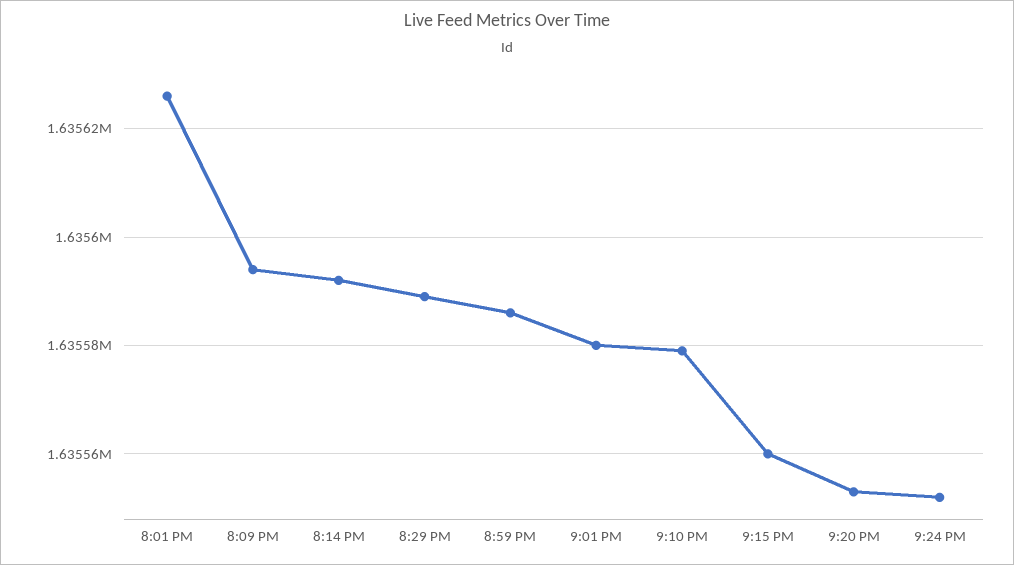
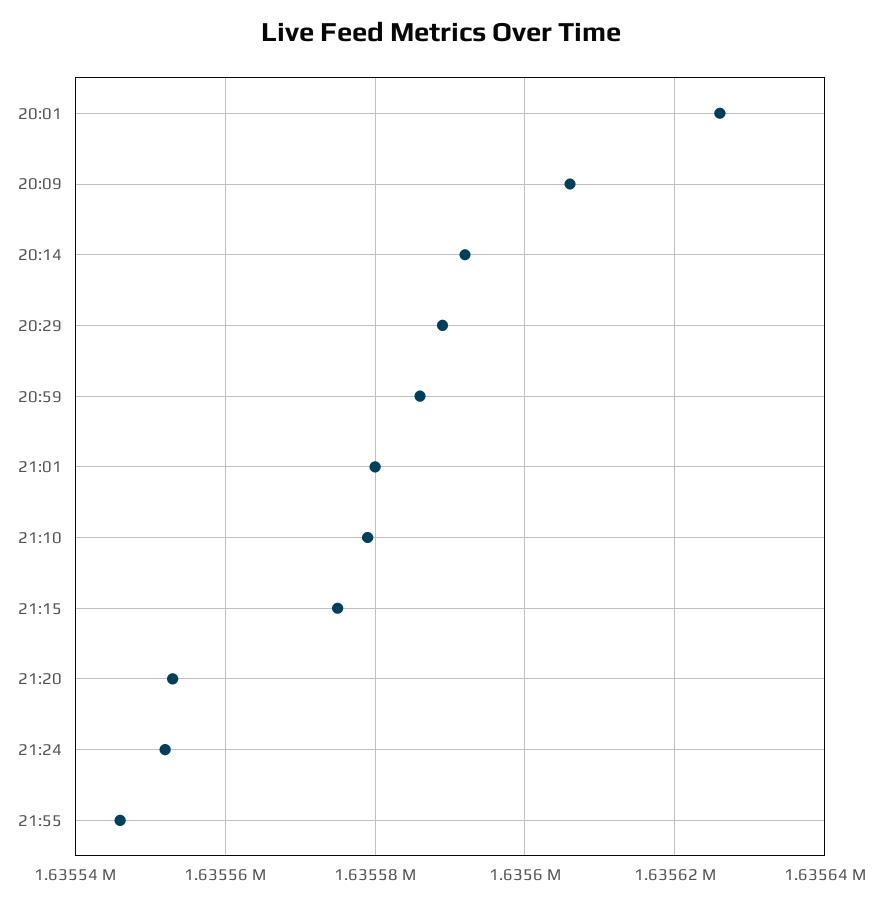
8:09 PM: 1635595 -> 1635605
9:15 PM: 1635560 -> 1635575
21:55: none -> 1635545

